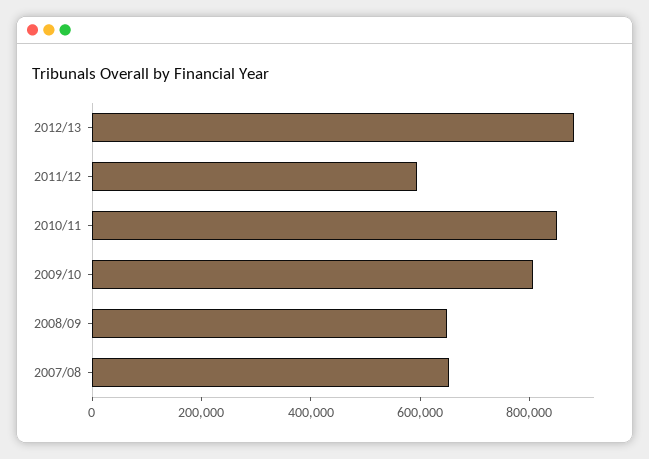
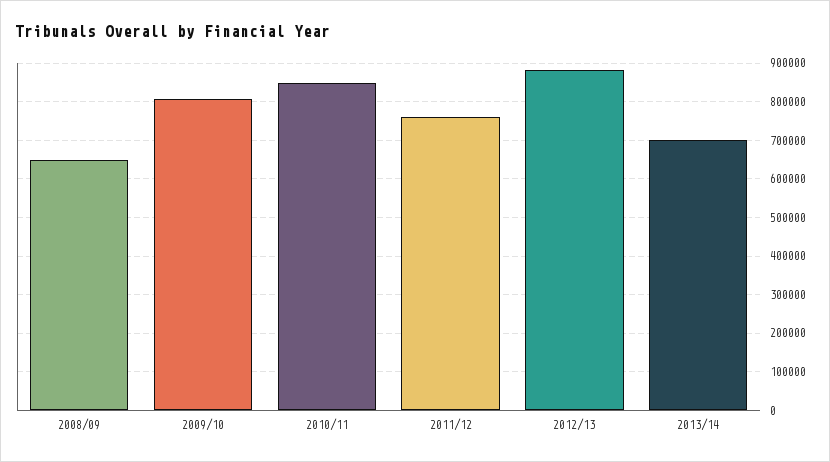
2011/12: 600000 -> 760000
2007/08: 650000 -> none
2013/14: none -> 700000

